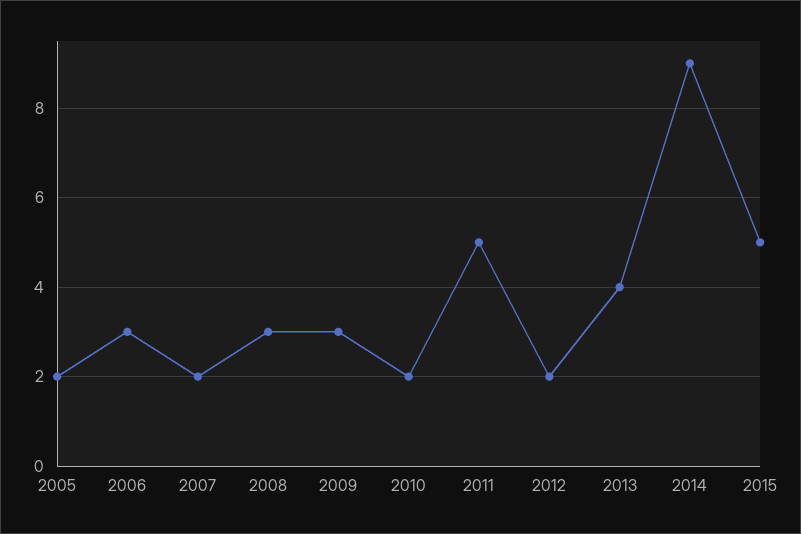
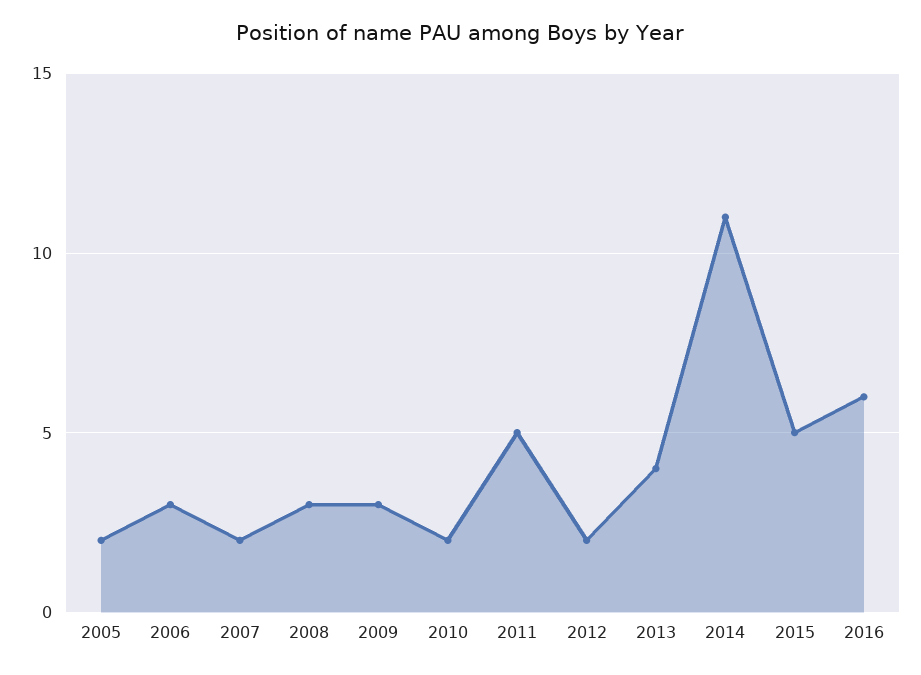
2014: 9 -> 11
2016: none -> 6

